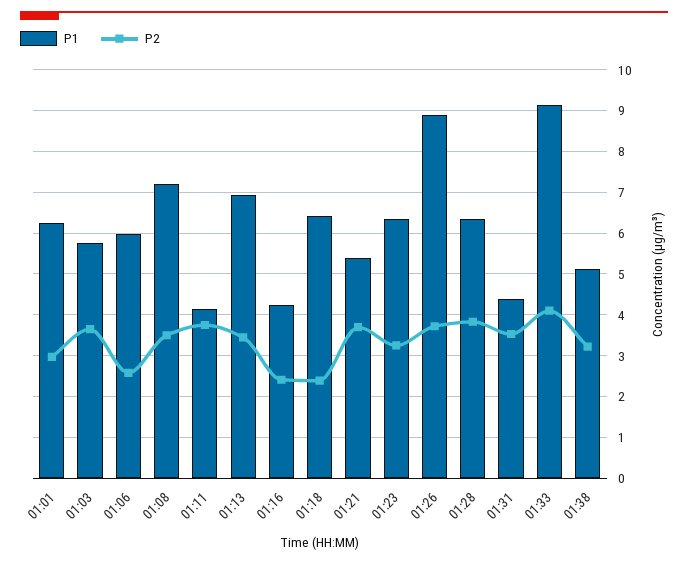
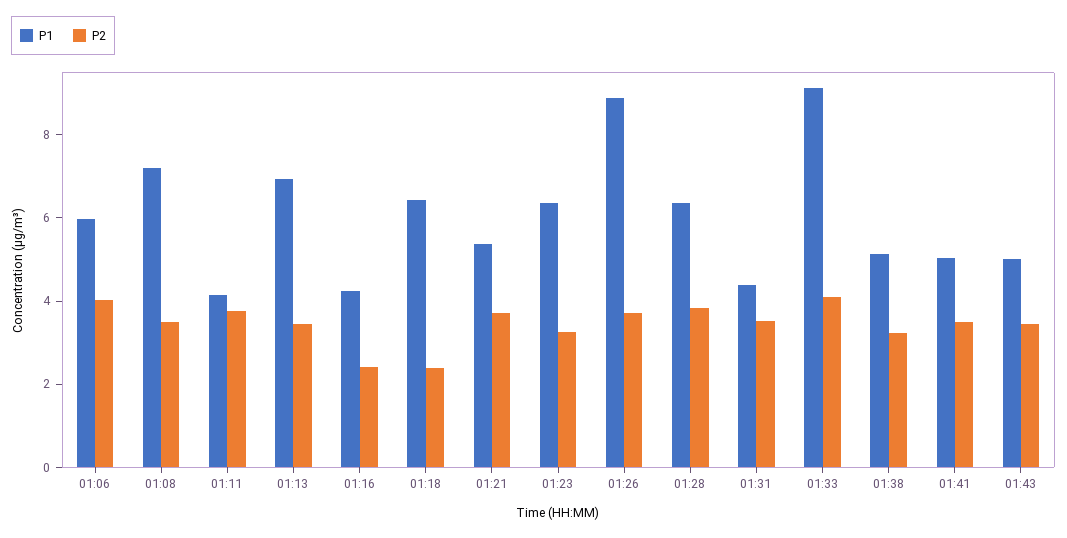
P1, 01:01: 6.2 -> none
P2, 01:01: 3 -> none
P1, 01:03: 5.8 -> none
P2, 01:03: 3.6 -> none
P2, 01:06: 2.6 -> 4
P1, 01:41: none -> 5
P2, 01:41: none -> 3.5
P1, 01:43: none -> 5
P2, 01:43: none -> 3.5

